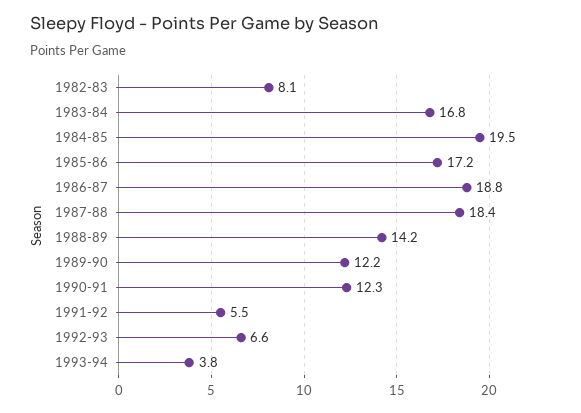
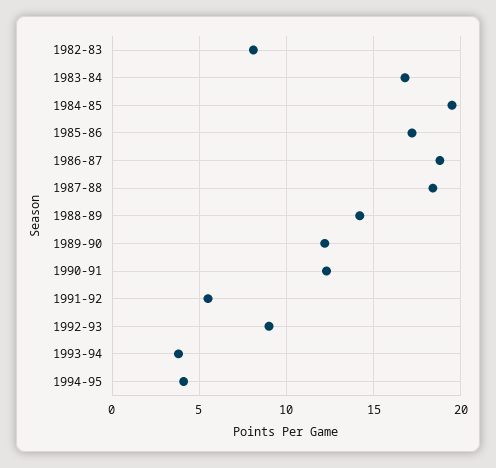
1992-93: 6.6 -> 9
1994-95: none -> 4

